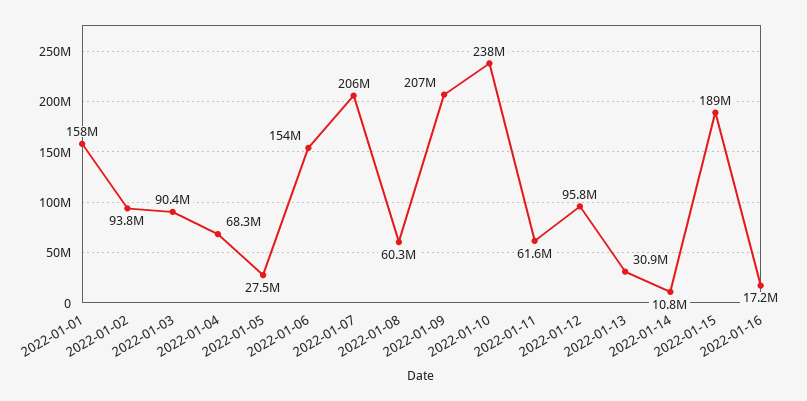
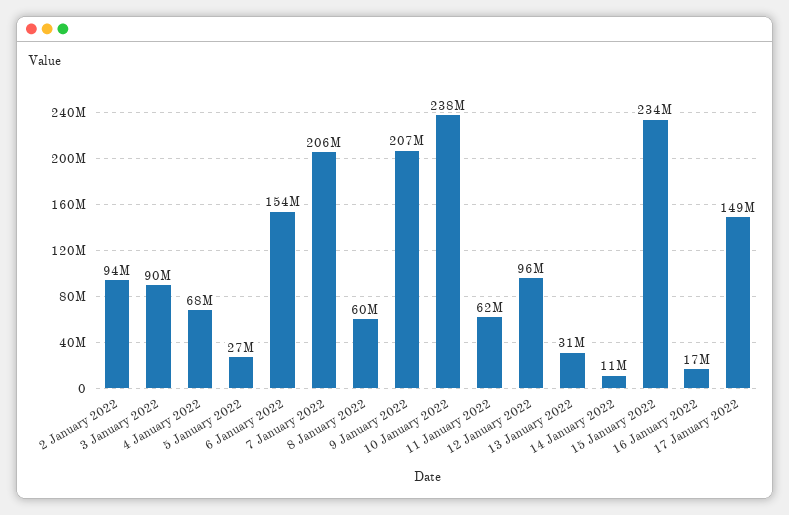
2022-01-01: 158000000 -> none
2022-01-15: 189000000 -> 234000000
17 January 2022: none -> 149000000

